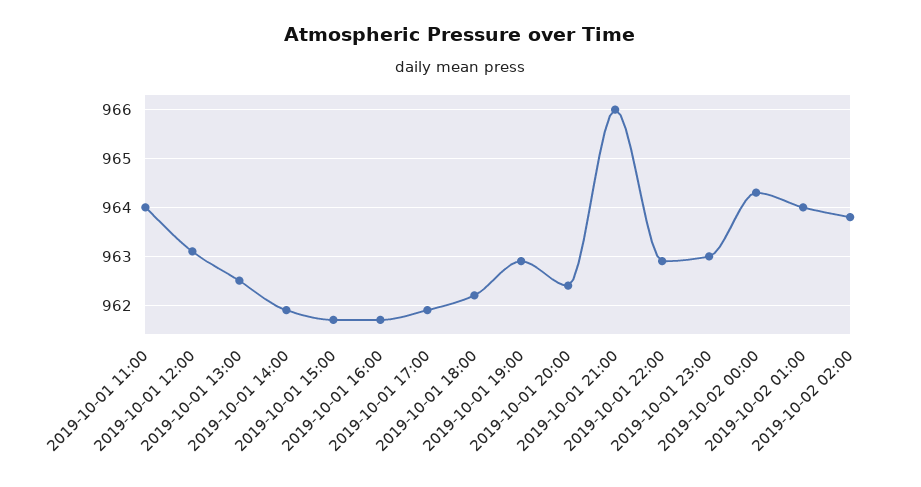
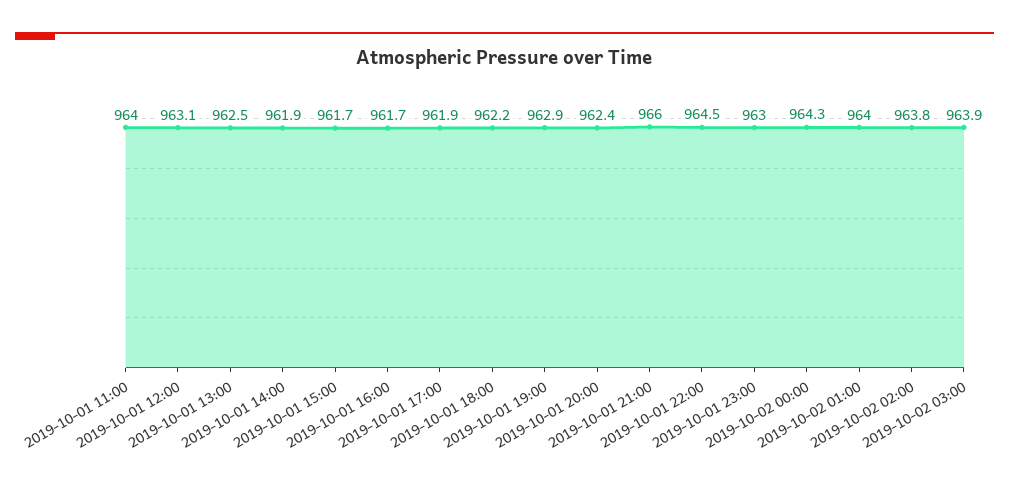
2019-10-01 22:00: 963 -> 964.5
2019-10-02 03:00: none -> 963.9

